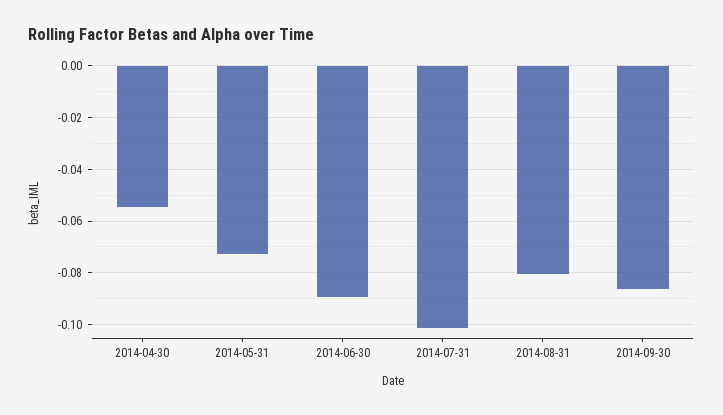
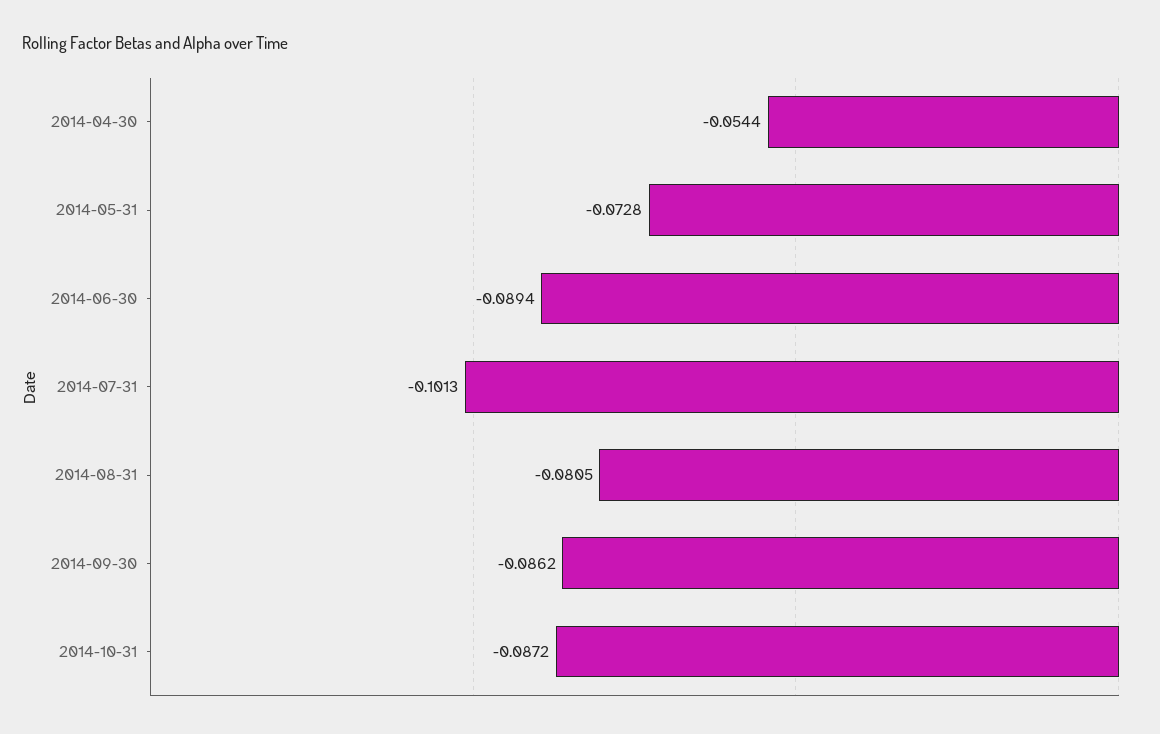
2014-10-31: none -> -0.0872

